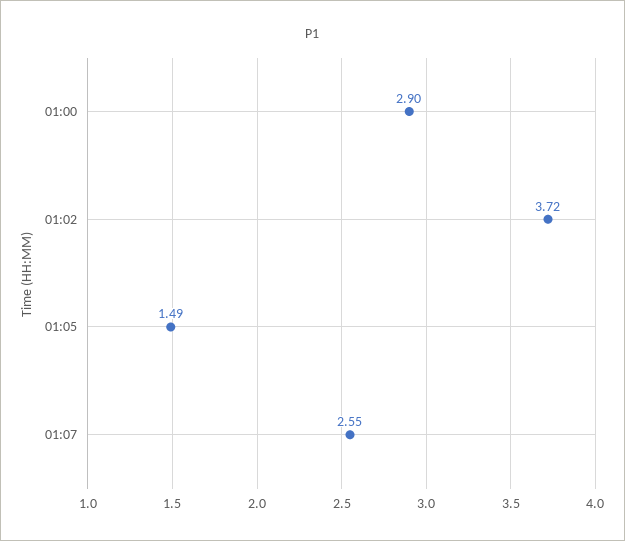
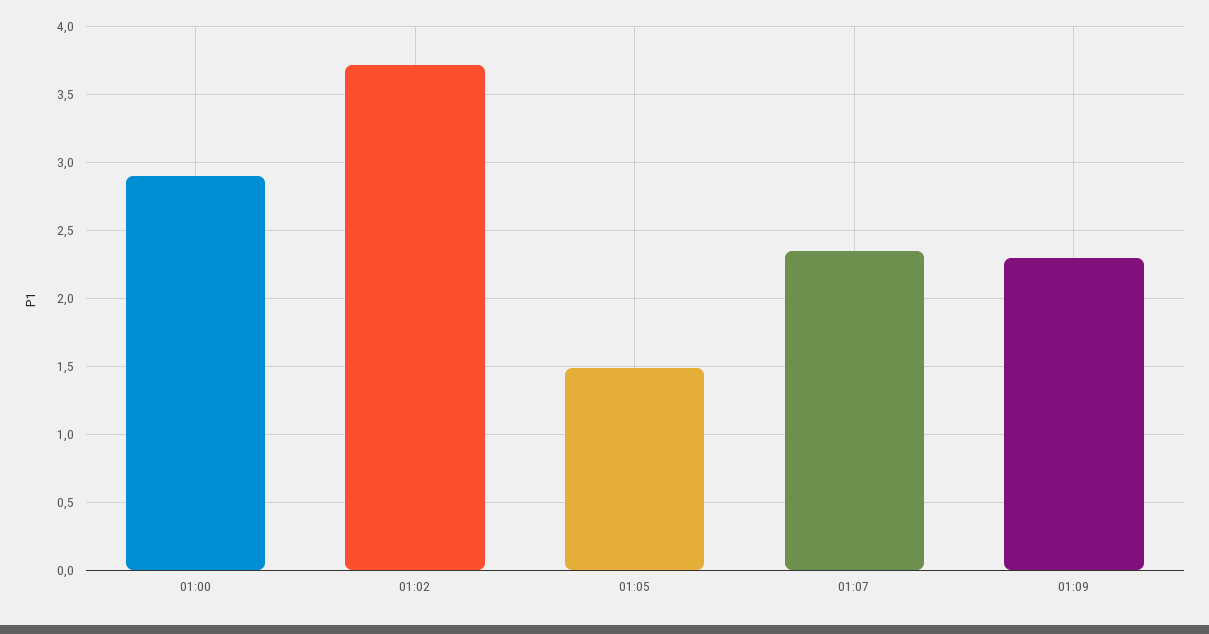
01:07: 2.55 -> 2.35
01:09: none -> 2.3

